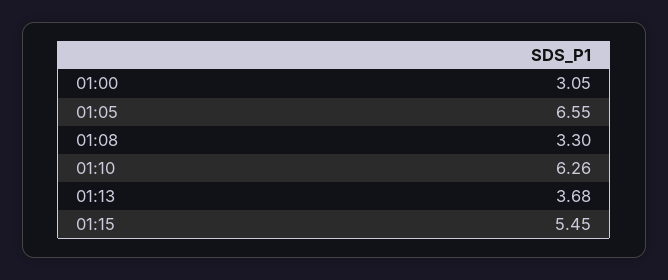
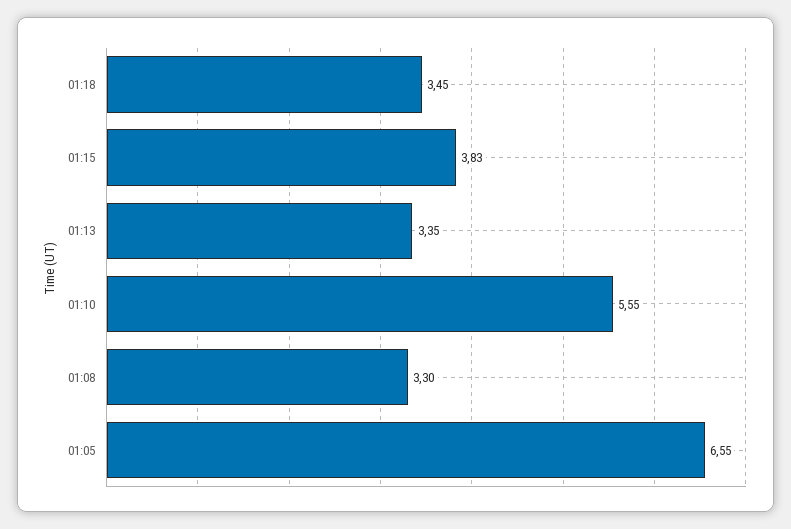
01:00: 3.05 -> none
01:10: 6.26 -> 5.55
01:13: 3.68 -> 3.35
01:15: 5.45 -> 3.83
01:18: none -> 3.45

